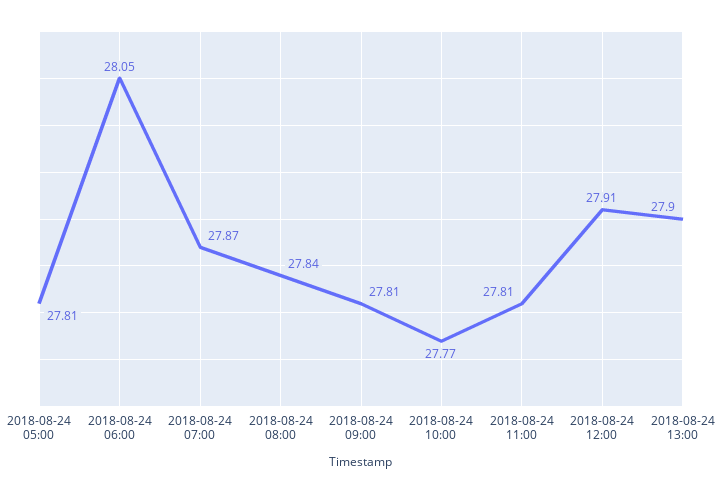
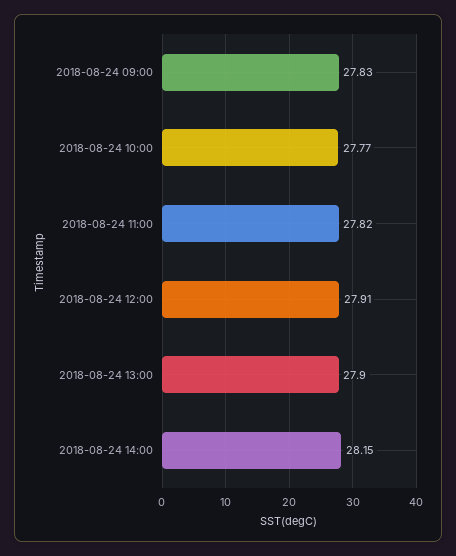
2018-08-24 05:00: 27.81 -> none
2018-08-24 06:00: 28.05 -> none
2018-08-24 07:00: 27.87 -> none
2018-08-24 08:00: 27.84 -> none
2018-08-24 09:00: 27.81 -> 27.83
2018-08-24 11:00: 27.81 -> 27.82
2018-08-24 14:00: none -> 28.15

